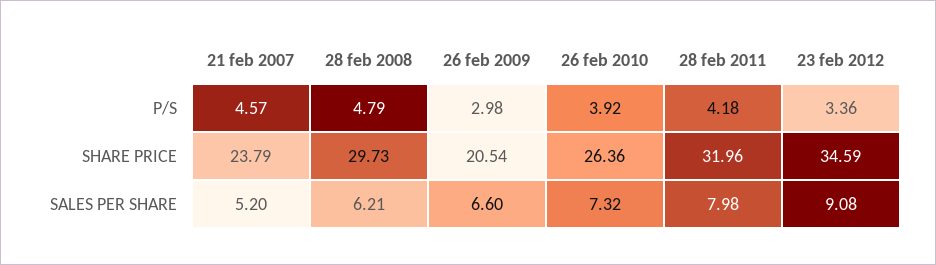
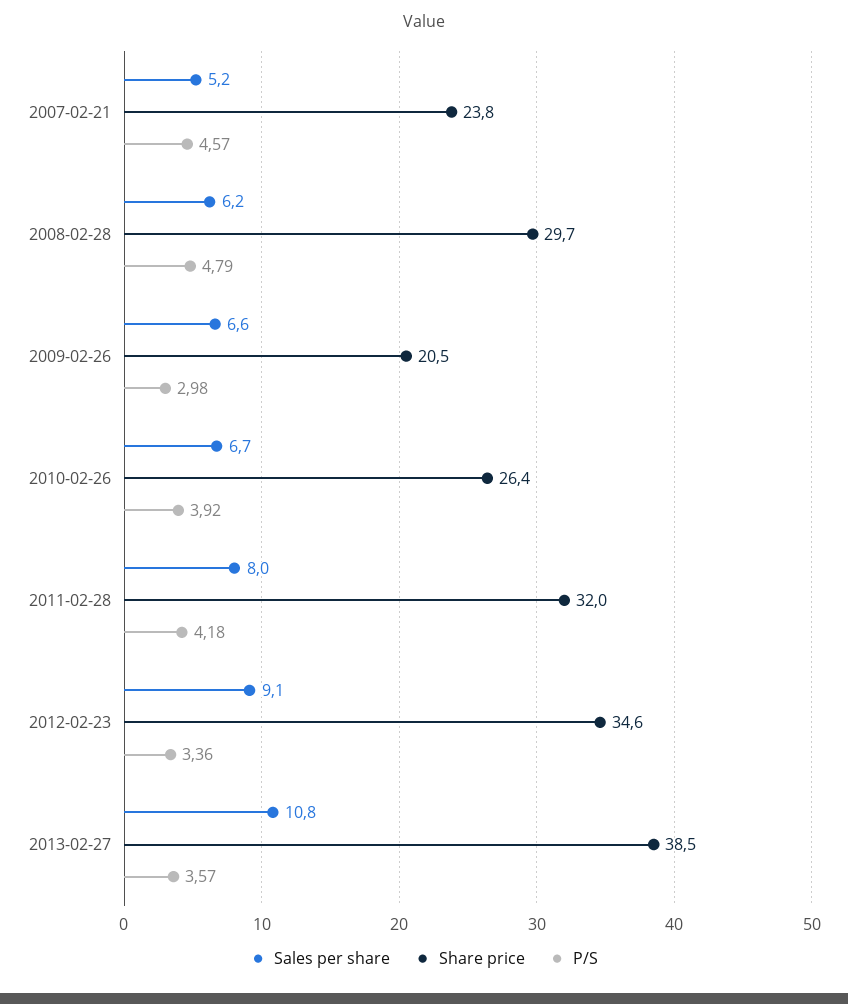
SALES PER SHARE, 26 feb 2010: 7.32 -> 6.7
SALES PER SHARE, 2013-02-27: none -> 10.8
SHARE PRICE, 2013-02-27: none -> 38.5
P/S, 2013-02-27: none -> 3.57

